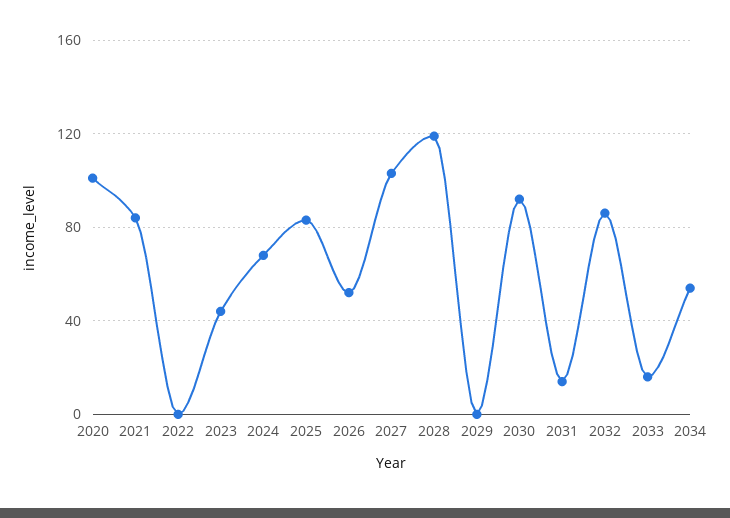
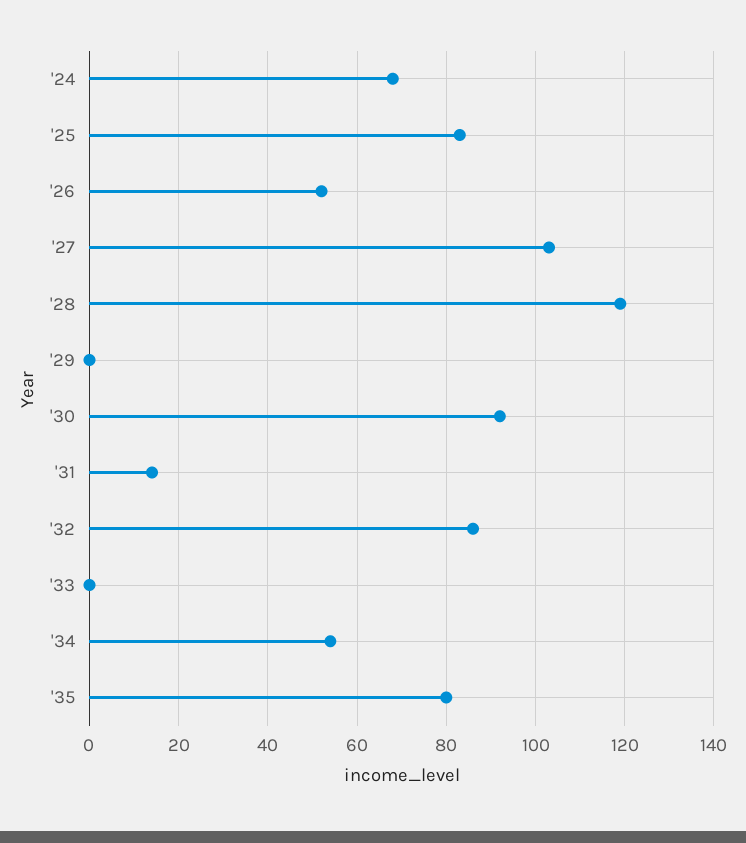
2020: 100 -> none
2021: 85 -> none
2022: 0 -> none
2023: 45 -> none
2033: 15 -> 0
'35: none -> 80

